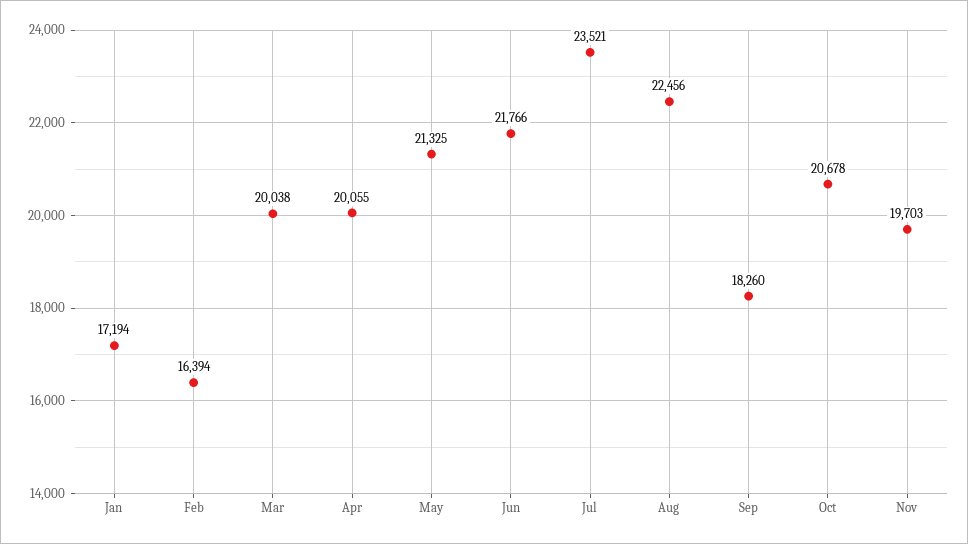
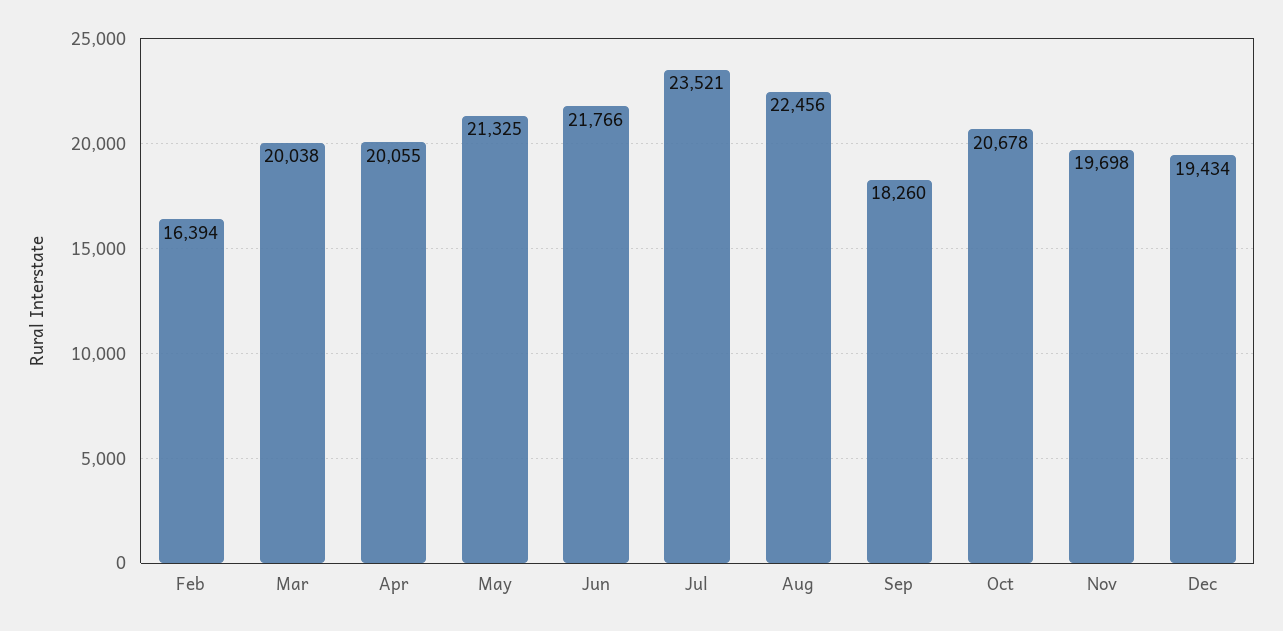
Jan: 17194 -> none
Nov: 19703 -> 19698
Dec: none -> 19434

